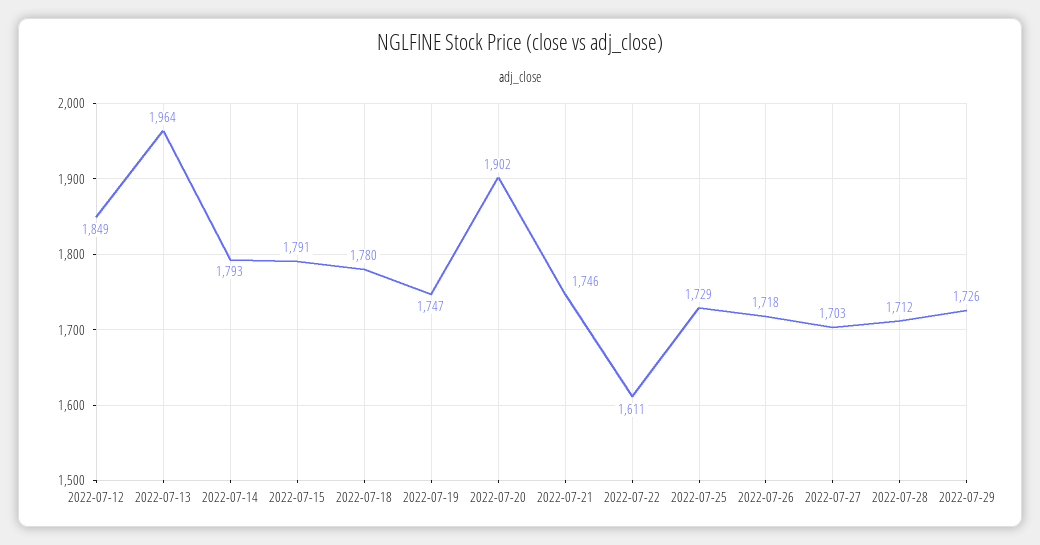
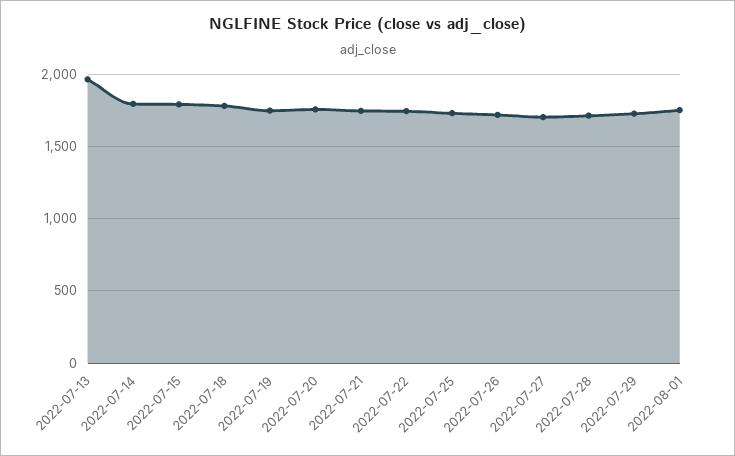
2022-07-12: 1849 -> none
2022-07-20: 1902 -> 1750
2022-07-22: 1611 -> 1750
2022-08-01: none -> 1750

